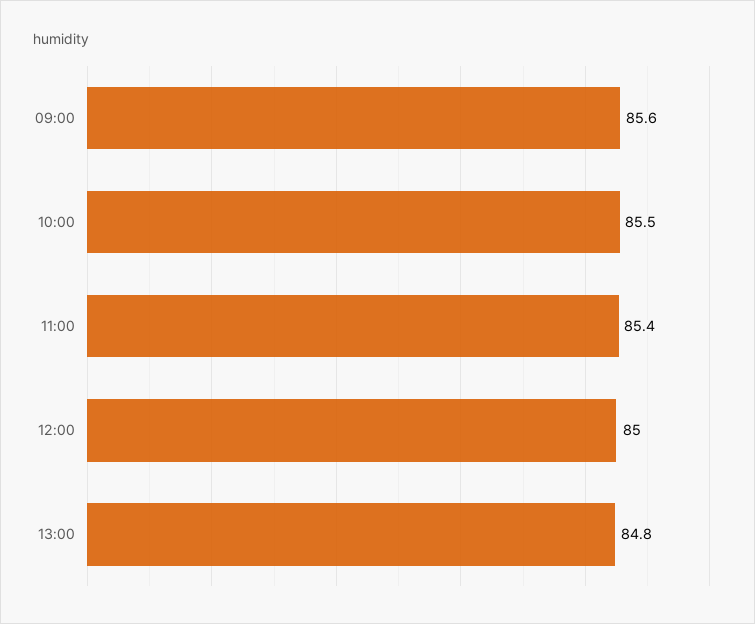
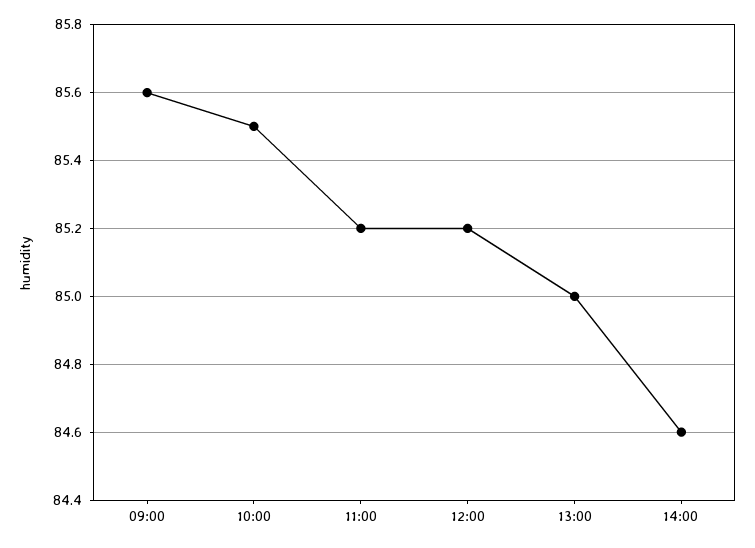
11:00: 85.4 -> 85.2
12:00: 85 -> 85.2
13:00: 84.8 -> 85
14:00: none -> 84.6

